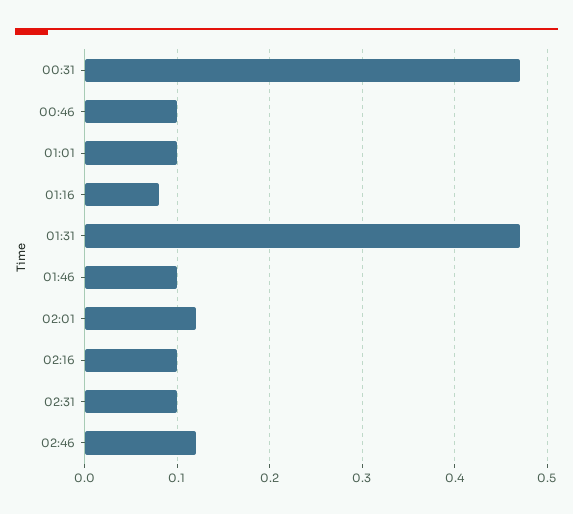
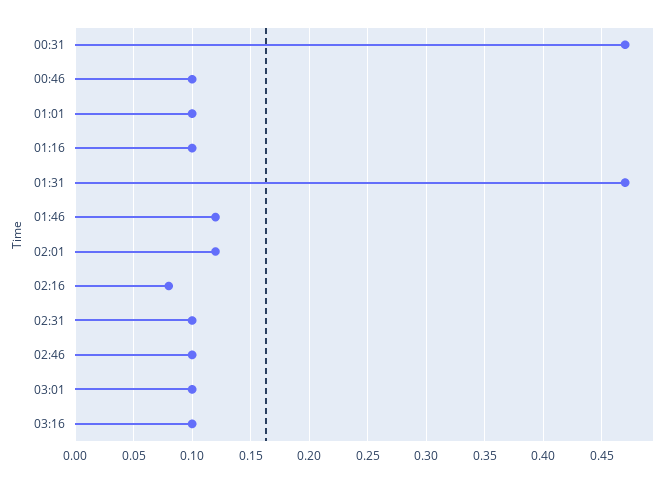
01:16: 0.08 -> 0.1
01:46: 0.1 -> 0.12
02:16: 0.1 -> 0.08
02:46: 0.12 -> 0.1
03:01: none -> 0.1
03:16: none -> 0.1

